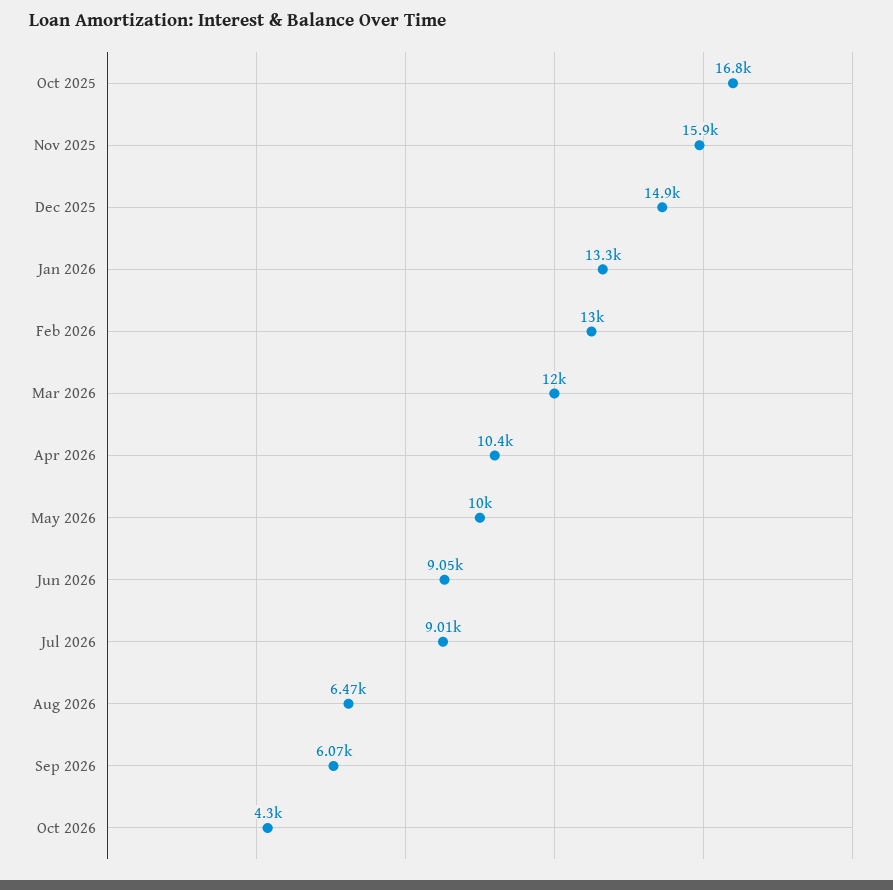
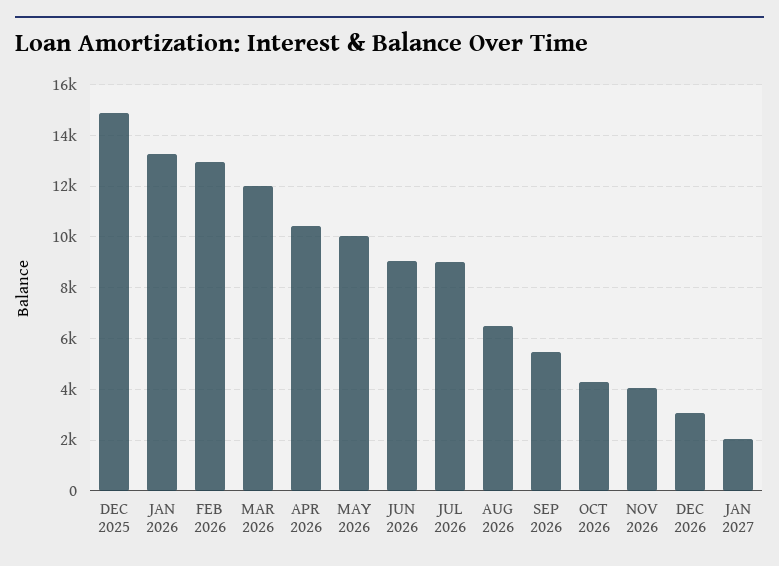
Oct 2025: 16800 -> none
Nov 2025: 15900 -> none
Sep 2026: 6070 -> 5500
NOV 2026: none -> 4000
DEC 2026: none -> 3000
JAN 2027: none -> 2000

